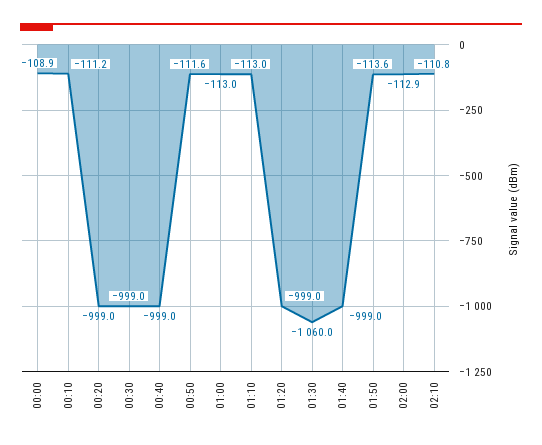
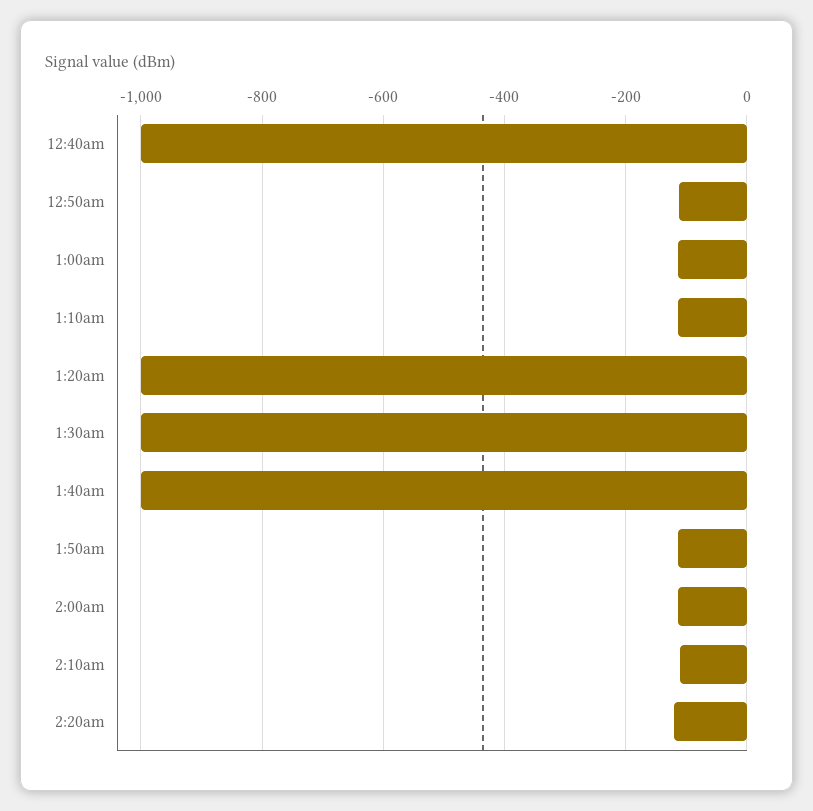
00:00: -108.9 -> none
00:10: -111.2 -> none
00:20: -999 -> none
00:30: -999 -> none
01:30: -1060 -> -1000
2:20am: none -> -120

